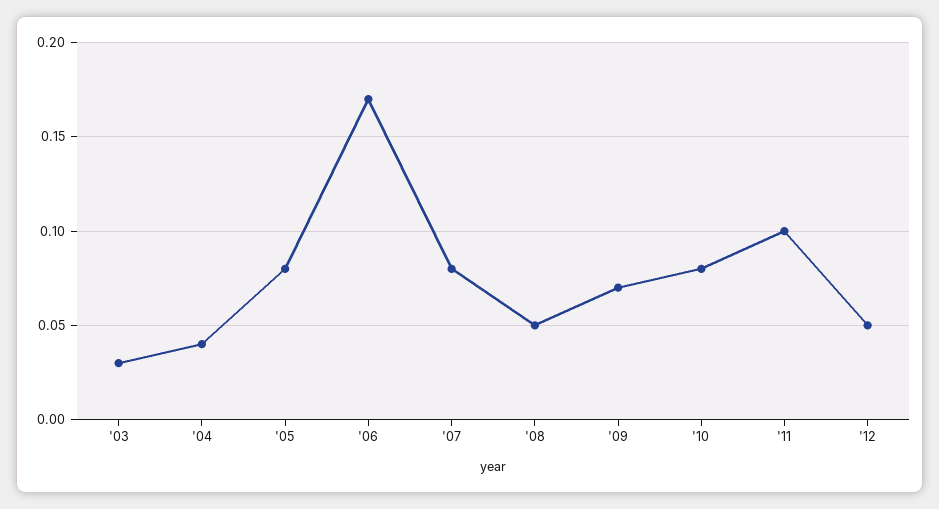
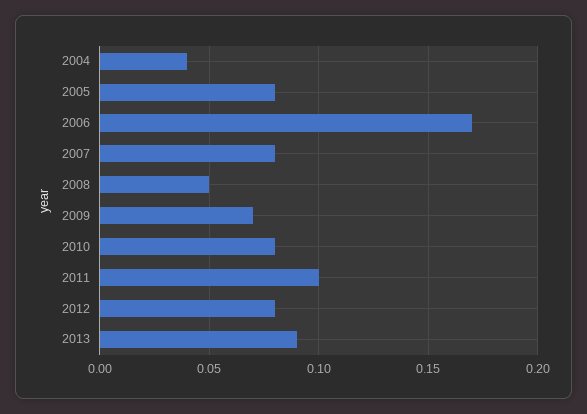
'03: 0.03 -> none
'12: 0.05 -> 0.08
2013: none -> 0.09

